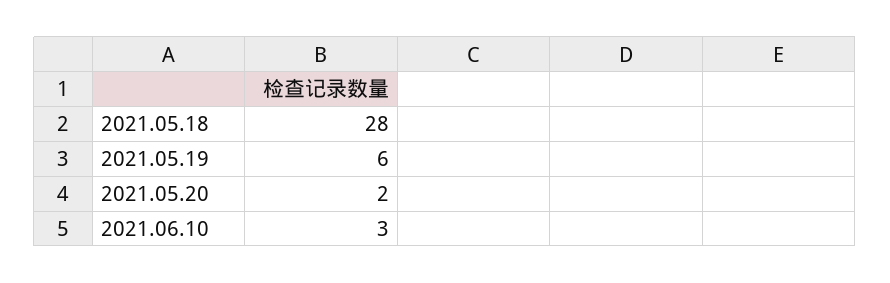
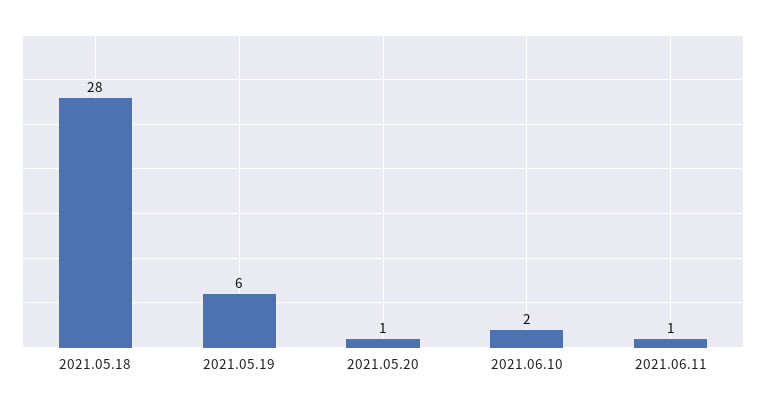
2021.05.20: 2 -> 1
2021.06.10: 3 -> 2
2021.06.11: none -> 1

